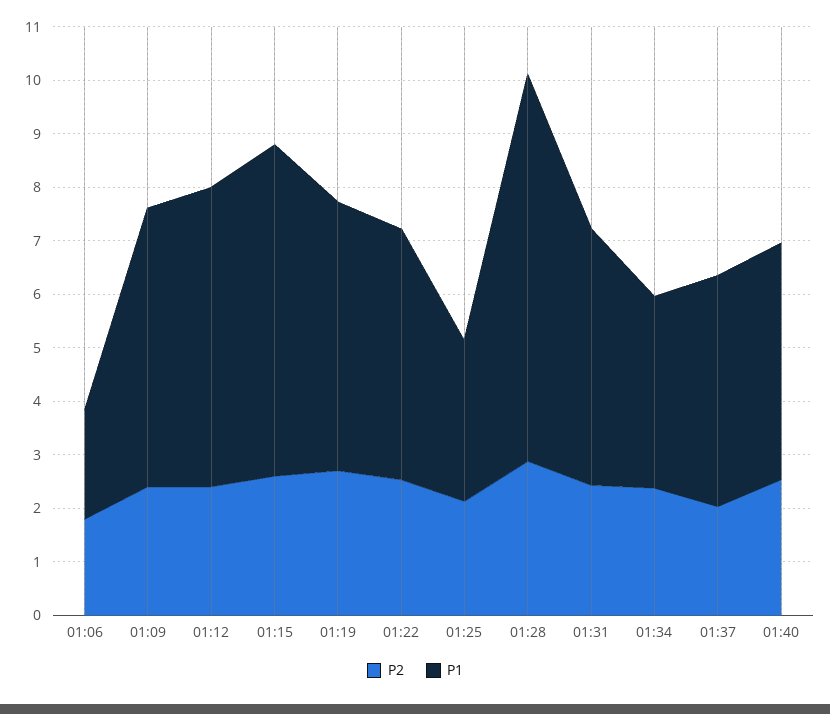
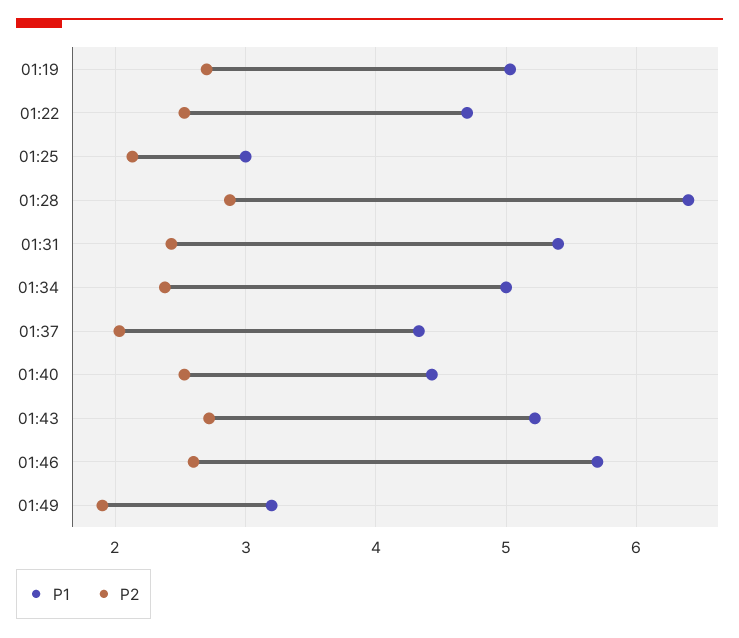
P2, 01:06: 1.8 -> none
P1, 01:06: 2 -> none
P2, 01:09: 2.4 -> none
P1, 01:09: 5.2 -> none
P2, 01:12: 2.4 -> none
P1, 01:12: 5.6 -> none
P2, 01:15: 2.6 -> none
P1, 01:15: 6.2 -> none
P1, 01:28: 7.2 -> 6.4
P1, 01:31: 4.8 -> 5.4
P1, 01:34: 3.6 -> 5
P1, 01:43: none -> 5.2
P2, 01:43: none -> 2.7
P1, 01:46: none -> 5.7
P2, 01:46: none -> 2.6
P1, 01:49: none -> 3.2
P2, 01:49: none -> 1.9

